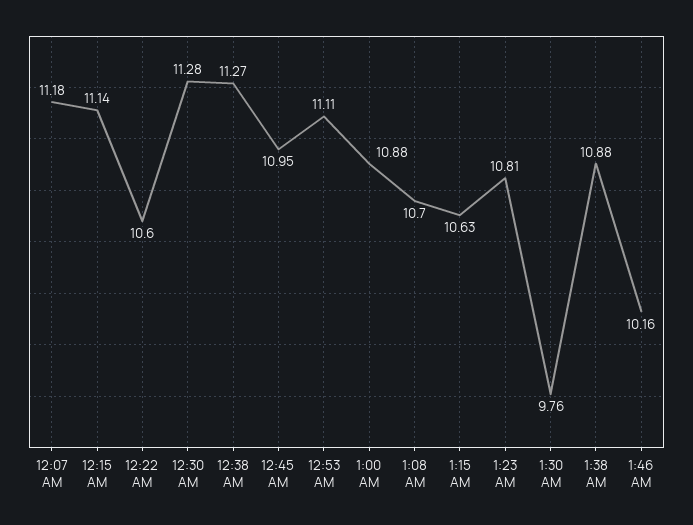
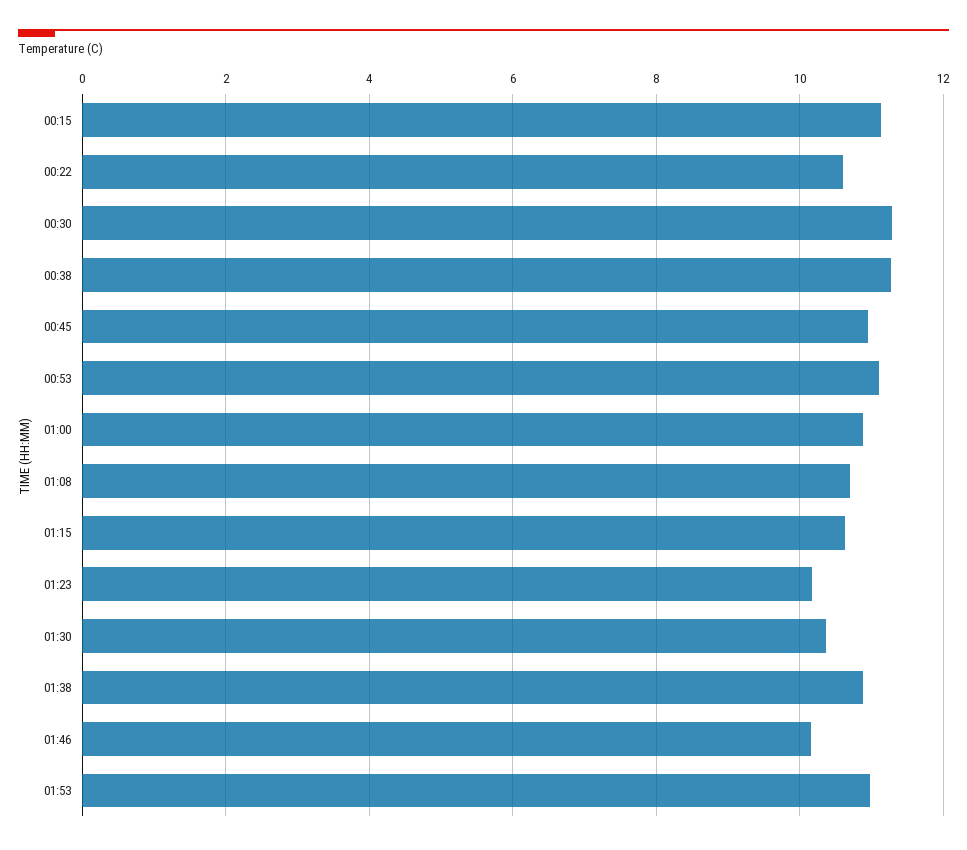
12:07 AM: 11.18 -> none
1:23 AM: 10.81 -> 10.2
1:30 AM: 9.76 -> 10.4
01:53: none -> 11

